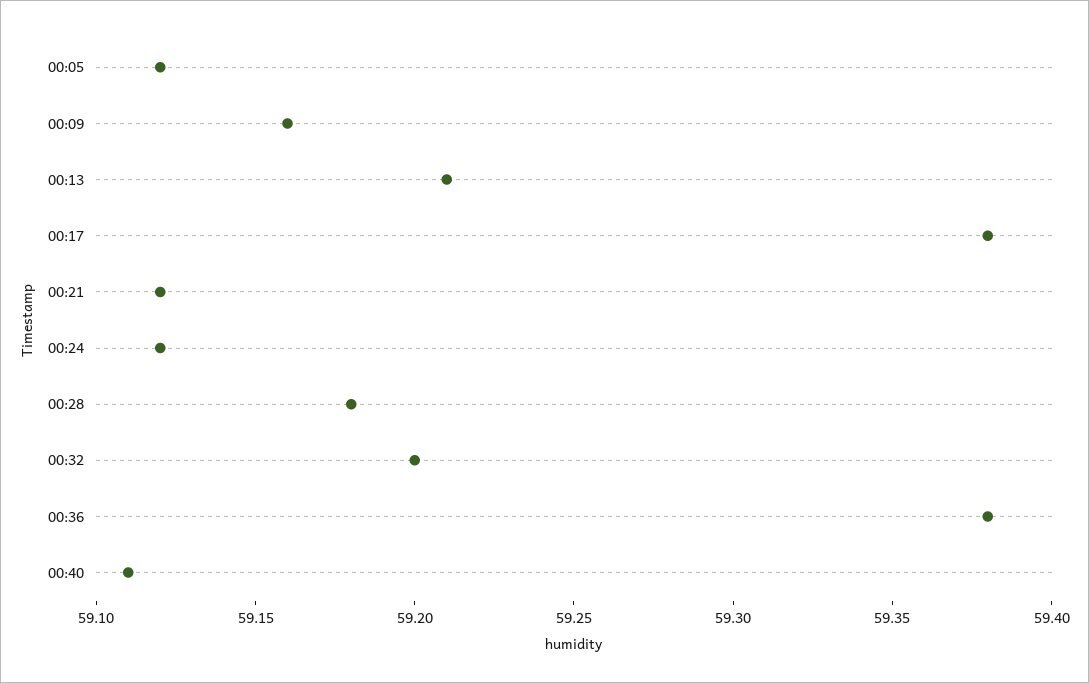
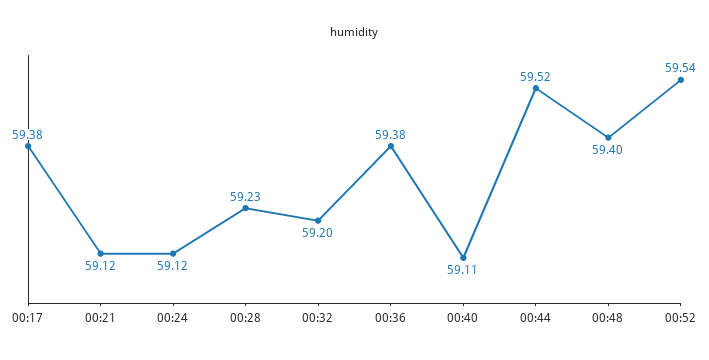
00:05: 59.12 -> none
00:09: 59.16 -> none
00:13: 59.21 -> none
00:28: 59.18 -> 59.23
00:44: none -> 59.52
00:48: none -> 59.4
00:52: none -> 59.54

